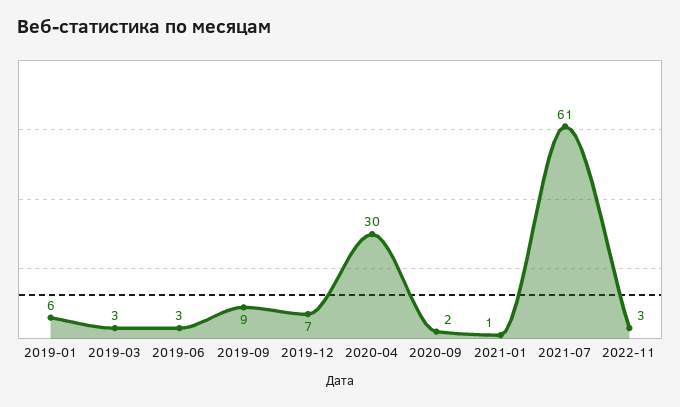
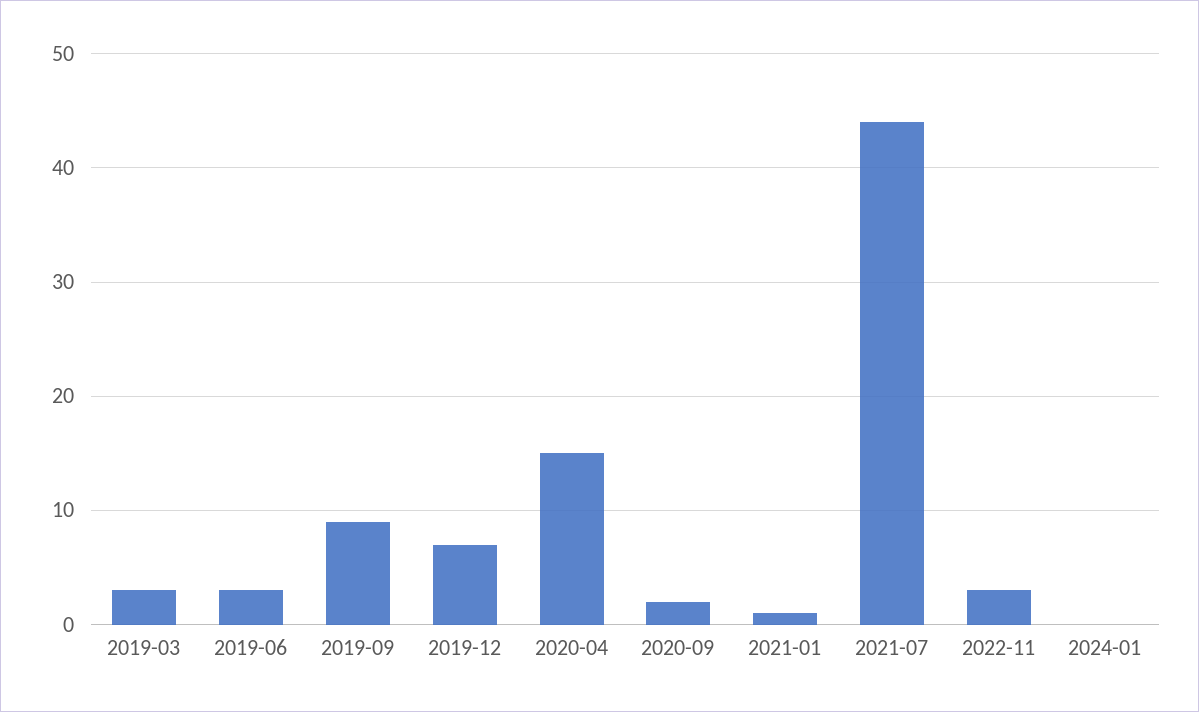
2019-01: 6 -> none
2020-04: 30 -> 15
2021-07: 61 -> 44
2024-01: none -> 0

